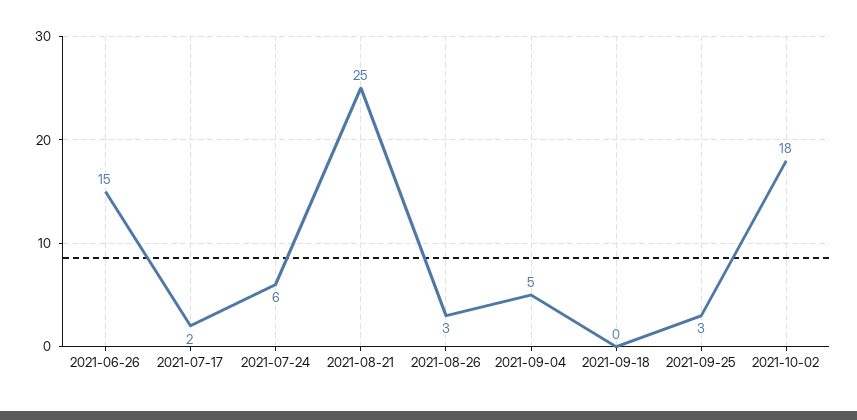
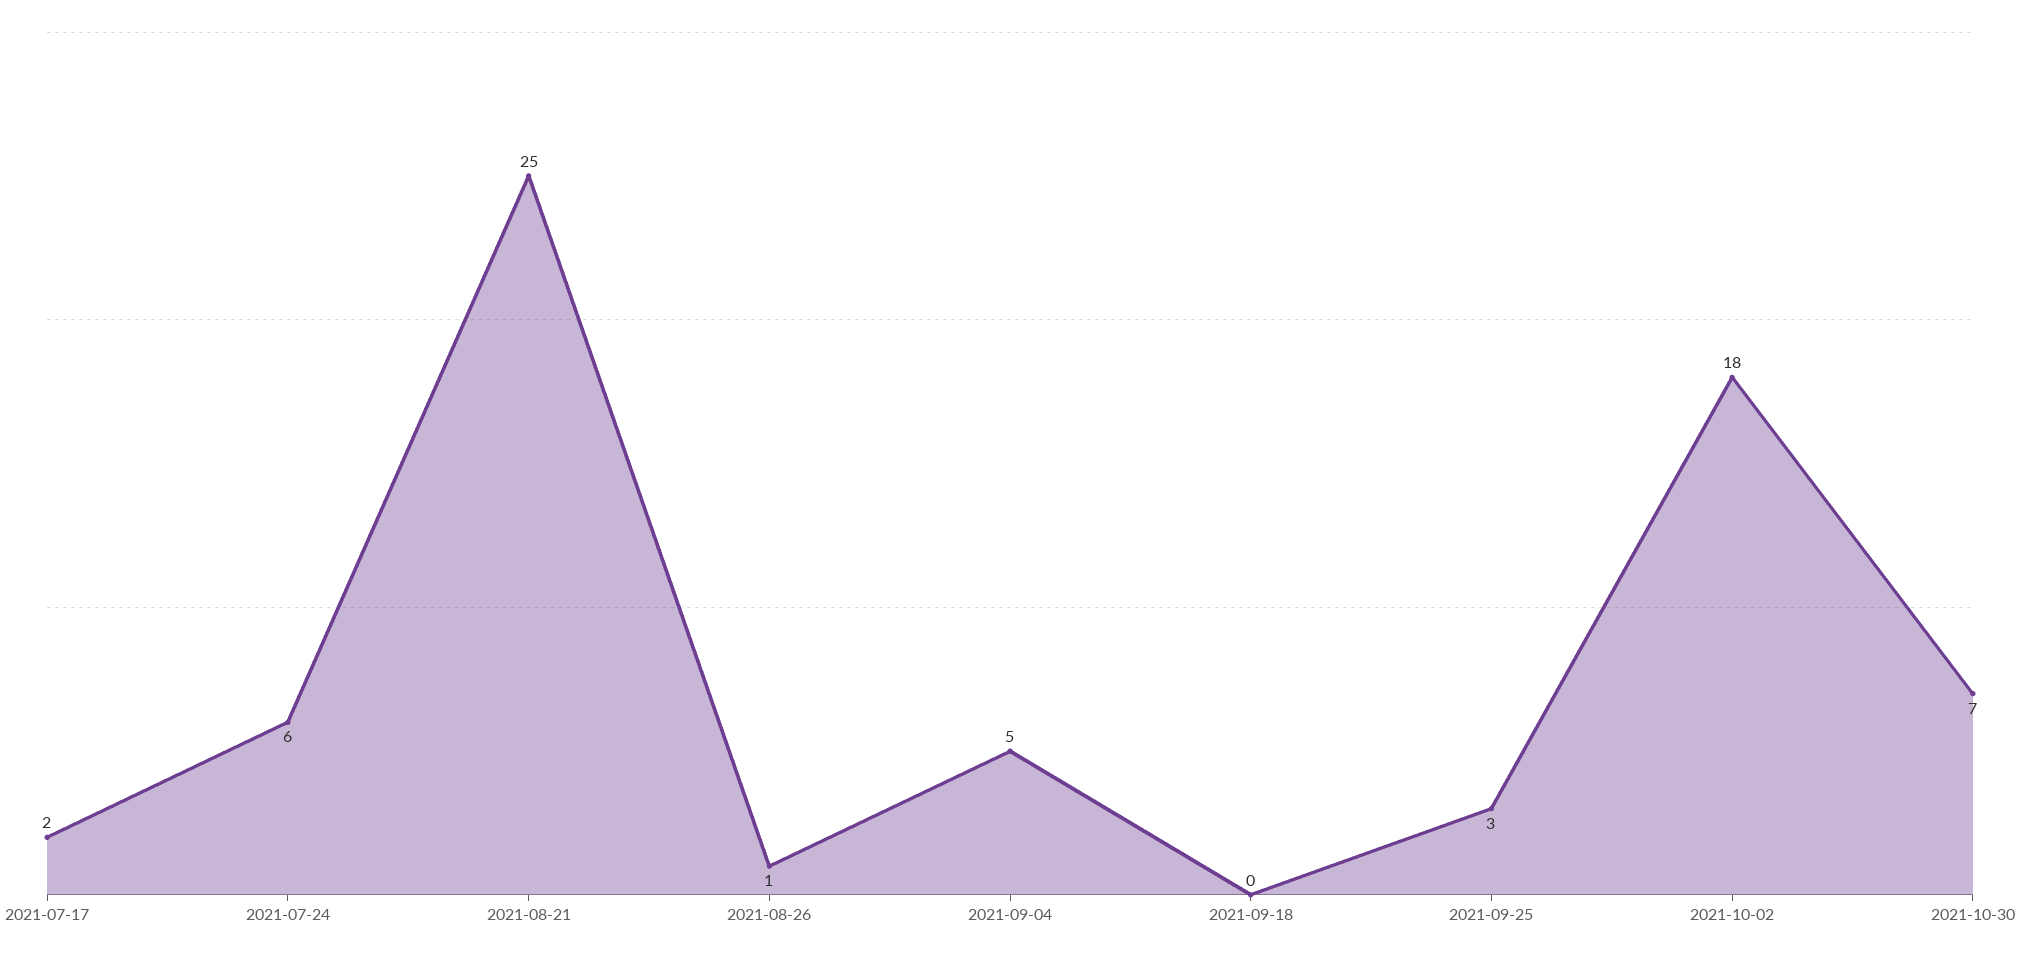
2021-06-26: 15 -> none
2021-08-26: 3 -> 1
2021-10-30: none -> 7

